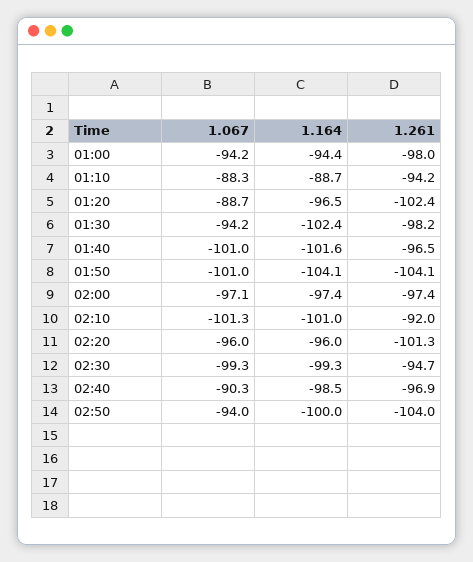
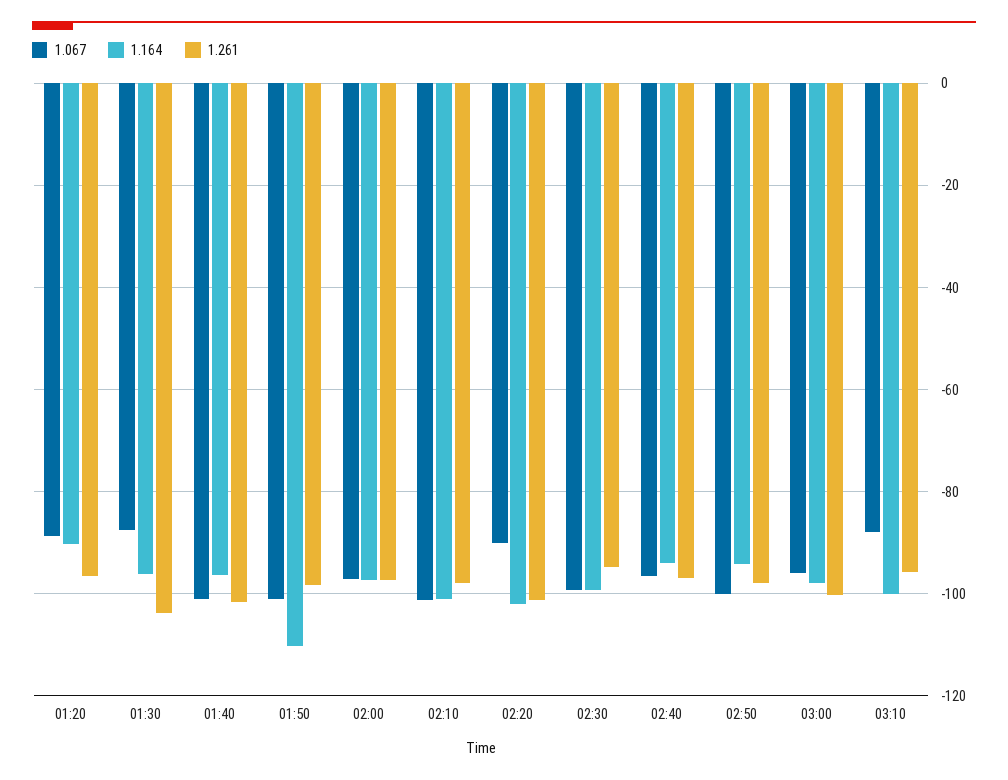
1.067, 01:00: -94.2 -> none
1.164, 01:00: -94.4 -> none
1.261, 01:00: -98 -> none
1.067, 01:10: -88.3 -> none
1.164, 01:10: -88.7 -> none
1.261, 01:10: -94.2 -> none
1.164, 01:20: -96.5 -> -90
1.261, 01:20: -102.4 -> -96
1.067, 01:30: -94.2 -> -88
1.164, 01:30: -102.4 -> -96
1.261, 01:30: -98.2 -> -104
1.164, 01:40: -101.6 -> -96
1.261, 01:40: -96.5 -> -102
1.164, 01:50: -104.1 -> -110
1.261, 01:50: -104.1 -> -98
1.261, 02:10: -92 -> -98
1.067, 02:20: -96 -> -90
1.164, 02:20: -96 -> -102
1.067, 02:40: -90.3 -> -96
1.164, 02:40: -98.5 -> -94
1.067, 02:50: -94 -> -100
1.164, 02:50: -100 -> -94
1.261, 02:50: -104 -> -98
1.067, 03:00: none -> -96
1.164, 03:00: none -> -98
1.261, 03:00: none -> -100
1.067, 03:10: none -> -88
1.164, 03:10: none -> -100
1.261, 03:10: none -> -96

